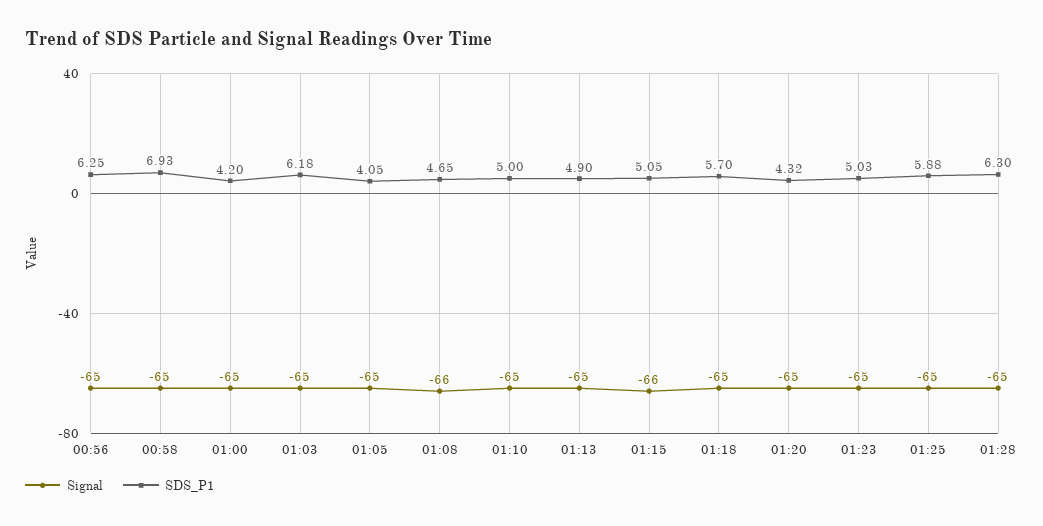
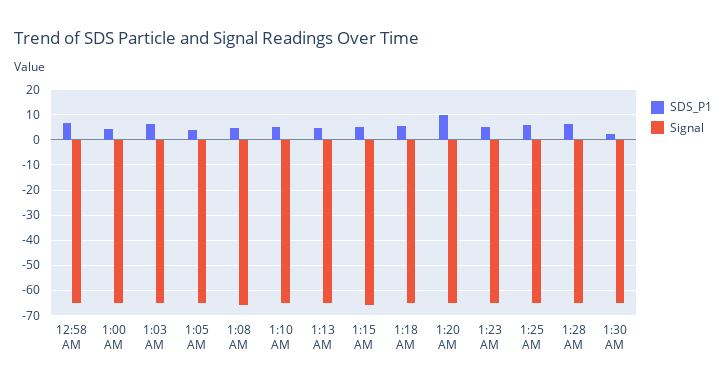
Signal, 00:56: -65 -> none
SDS_P1, 00:56: 6.25 -> none
SDS_P1, 01:20: 4.32 -> 10
SDS_P1, 1:30 AM: none -> 2.5
Signal, 1:30 AM: none -> -65

